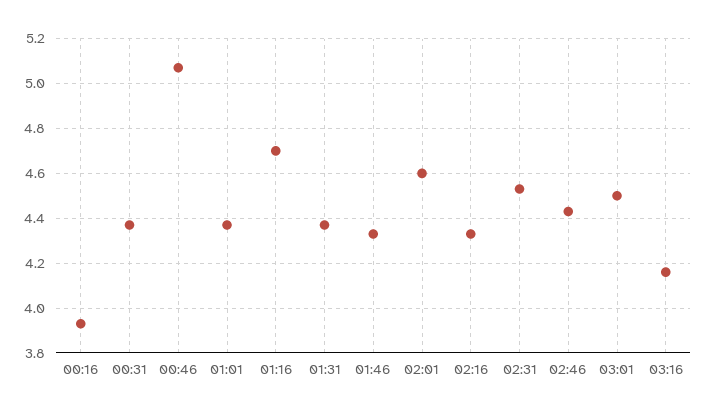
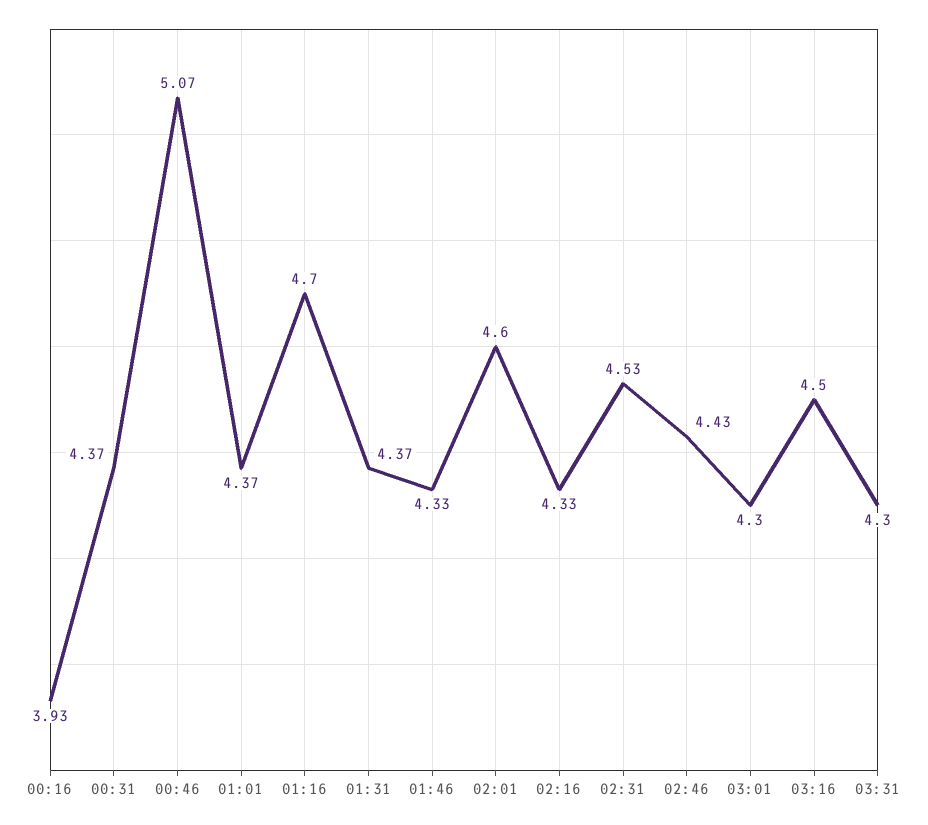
03:01: 4.5 -> 4.3
03:16: 4.15 -> 4.5
03:31: none -> 4.3

